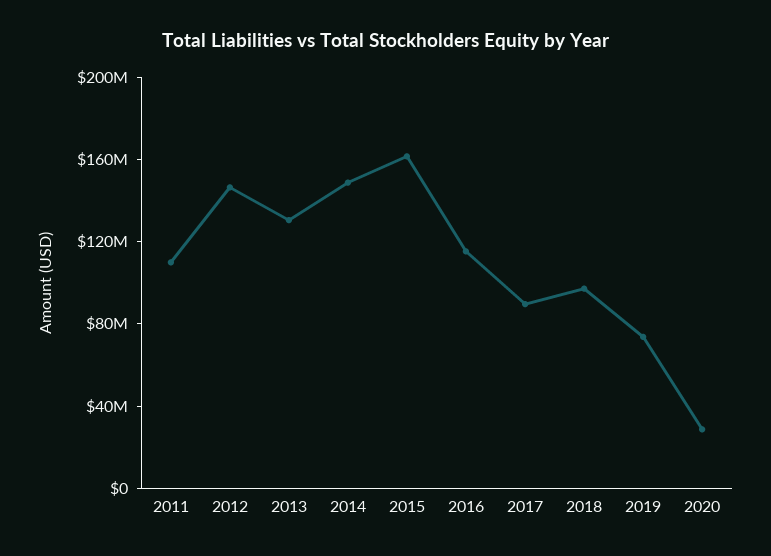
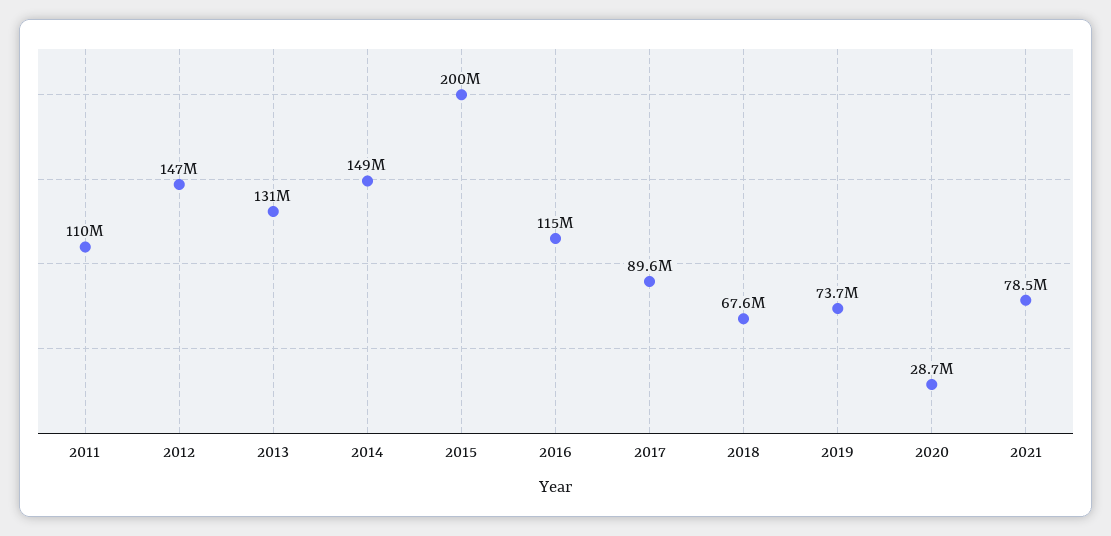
2015: 160000000 -> 200000000
2018: 100000000 -> 67600000
2021: none -> 78500000

